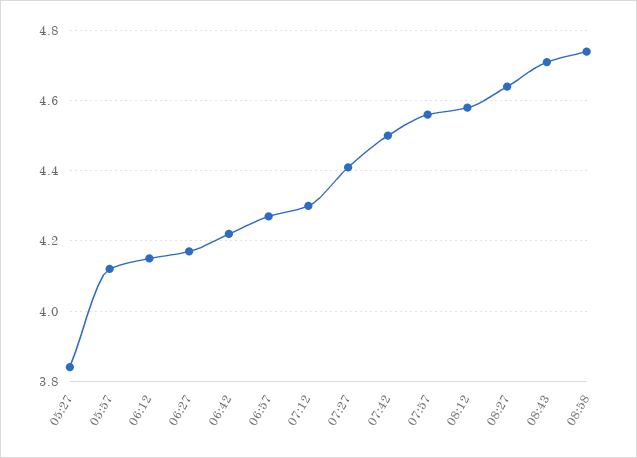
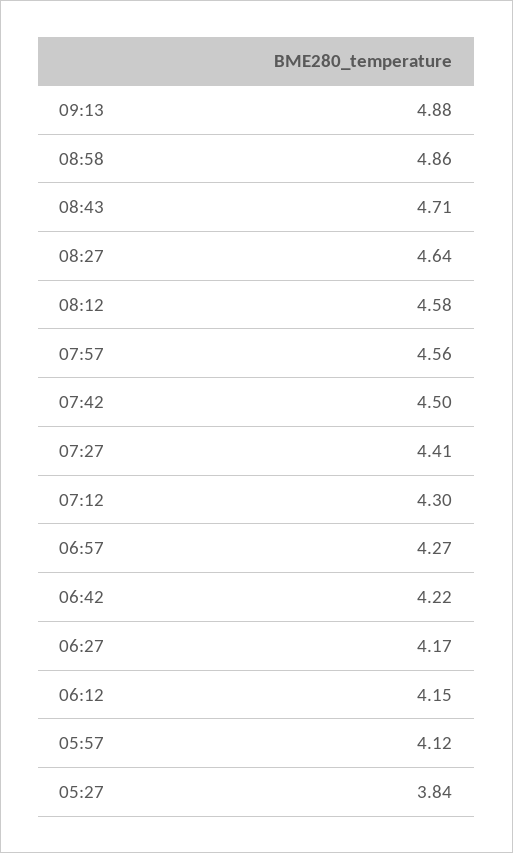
08:58: 4.75 -> 4.86
09:13: none -> 4.88

